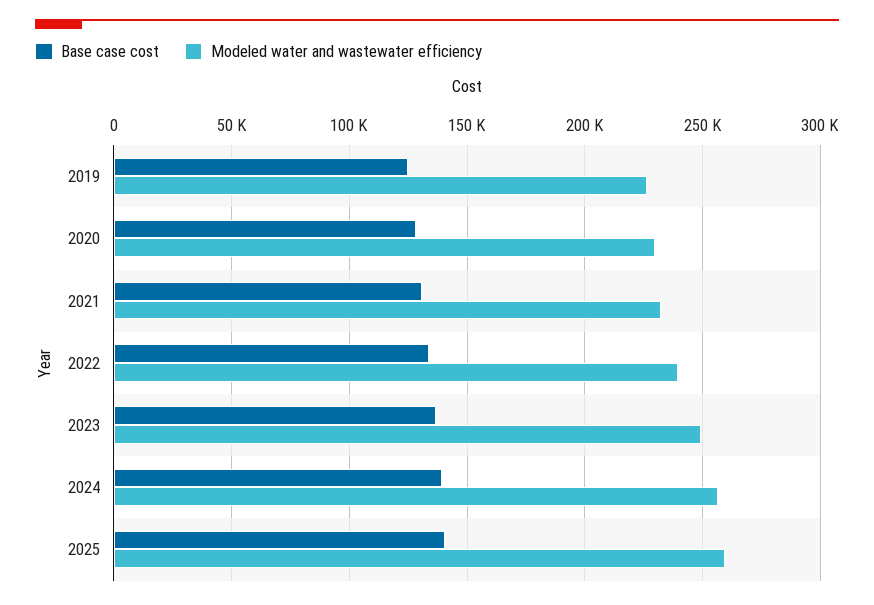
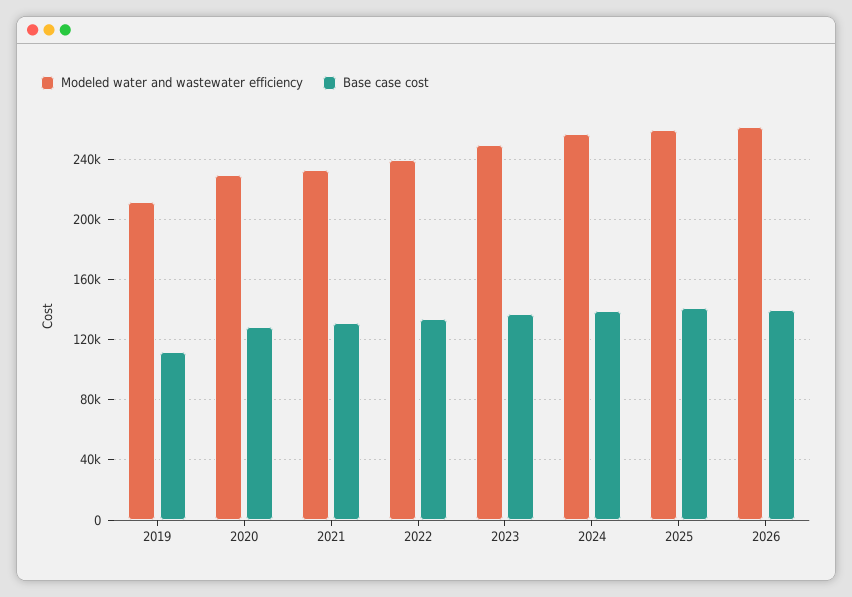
Base case cost, 2019: 125000 -> 110000
Modeled water and wastewater efficiency, 2019: 225000 -> 210000
Modeled water and wastewater efficiency, 2026: none -> 260000
Base case cost, 2026: none -> 140000

